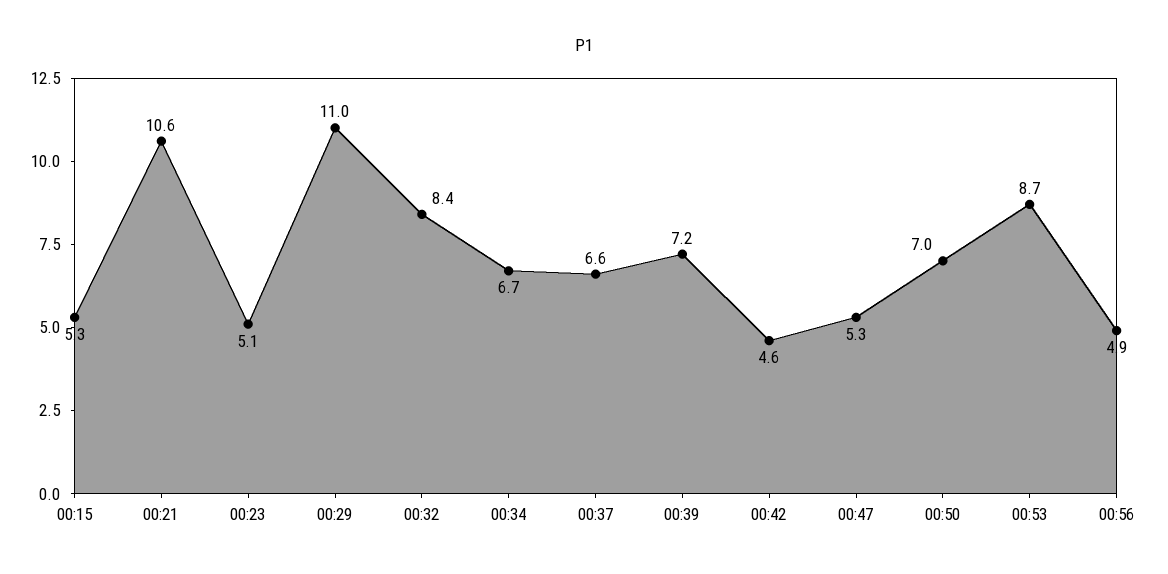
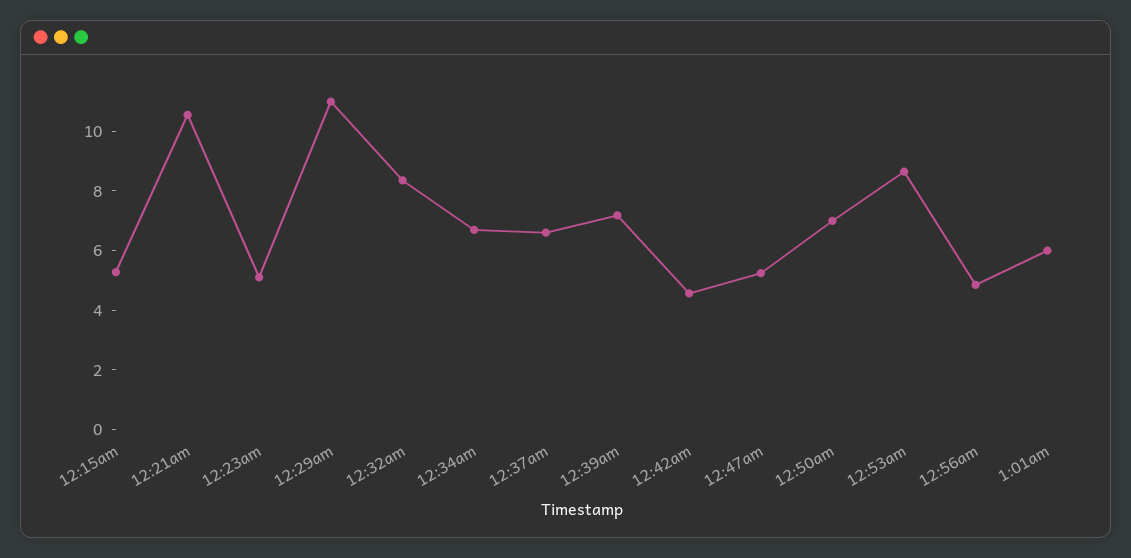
1:01am: none -> 6

